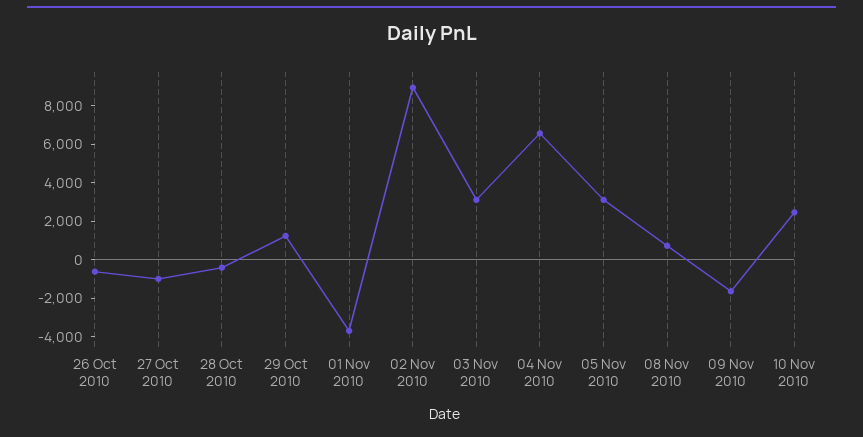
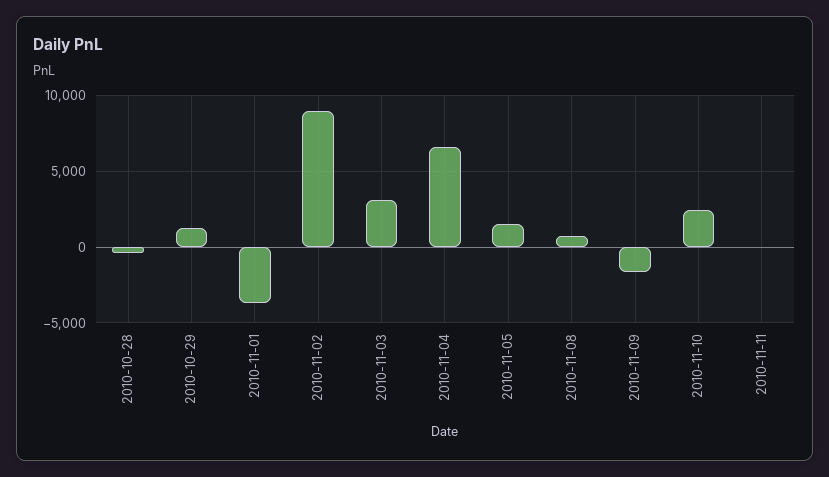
26 Oct 2010: -500 -> none
27 Oct 2010: -1000 -> none
05 Nov 2010: 3000 -> 1500
2010-11-11: none -> 0

